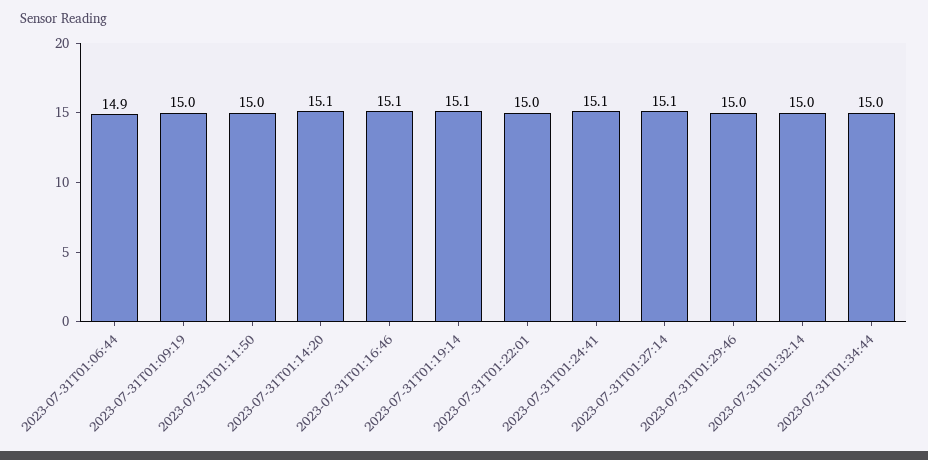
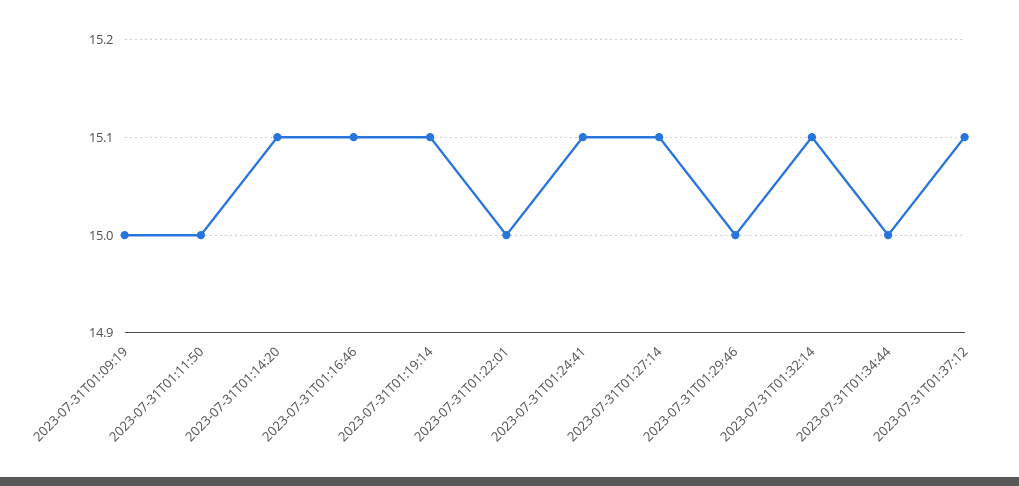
2023-07-31T01:06:44: 14.9 -> none
2023-07-31T01:32:14: 15 -> 15.1
2023-07-31T01:37:12: none -> 15.1

